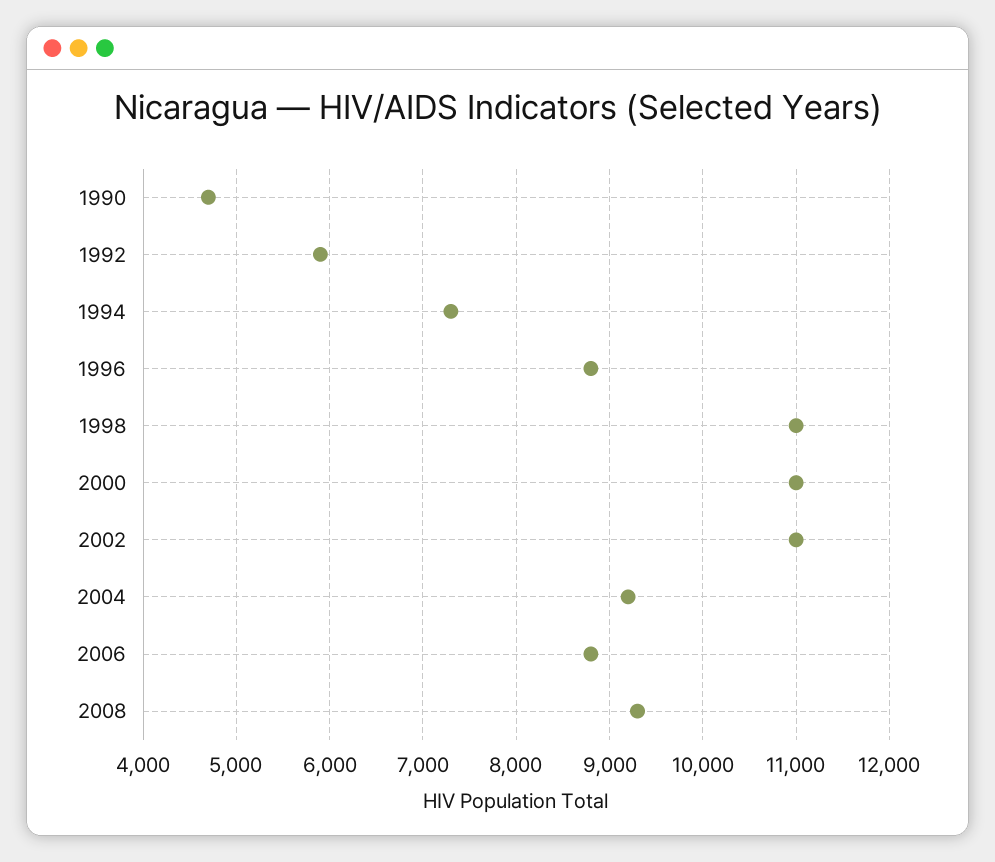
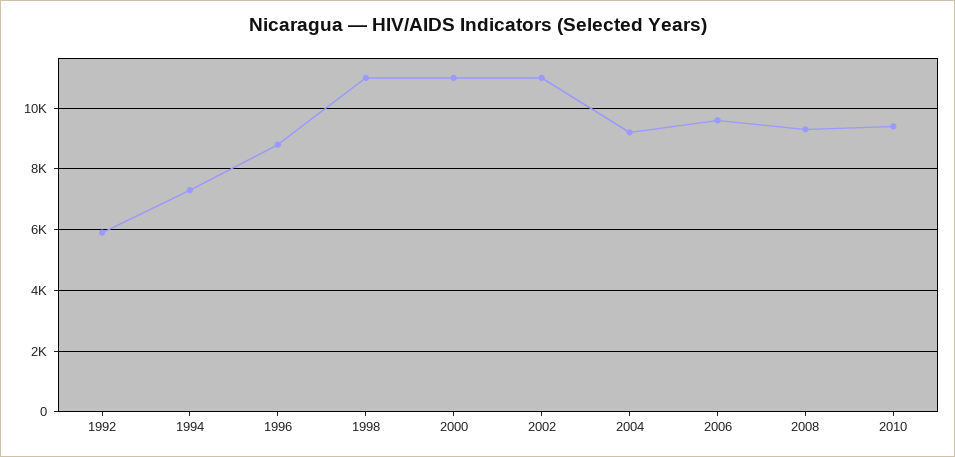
1990: 4700 -> none
2006: 8800 -> 9600
2010: none -> 9400

